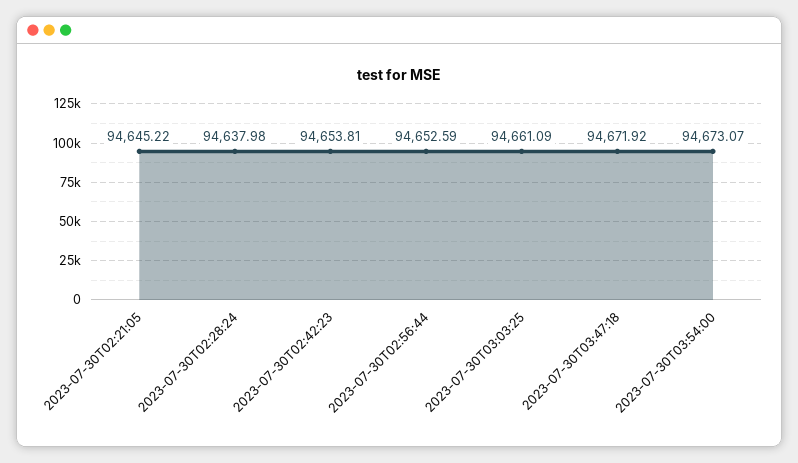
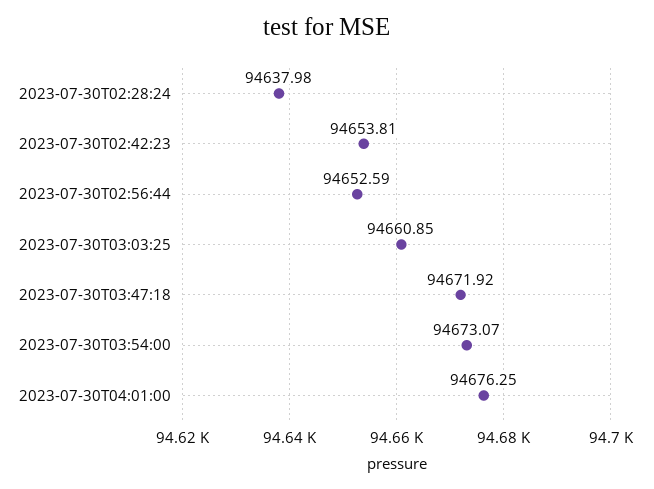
2023-07-30T02:21:05: 94645.22 -> none
2023-07-30T03:03:25: 94661.09 -> 94660.85
2023-07-30T04:01:00: none -> 94676.25

